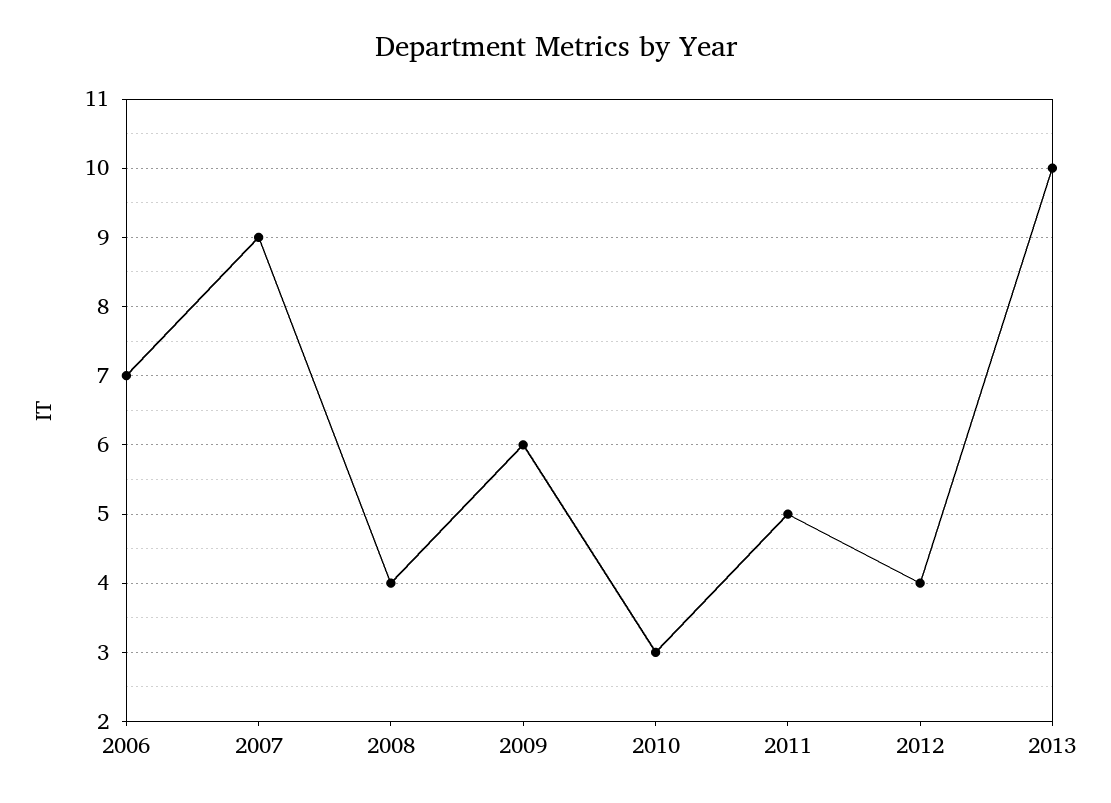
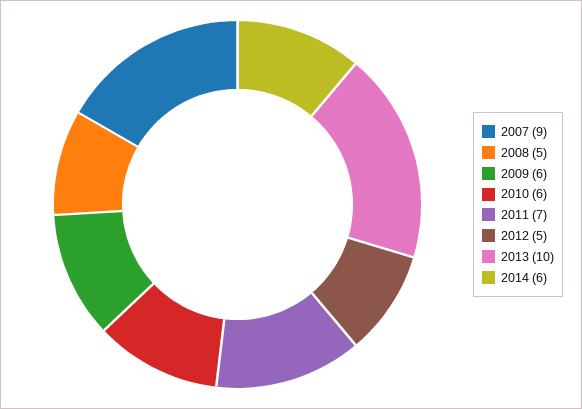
2006: 7 -> none
2008: 4 -> 5
2010: 3 -> 6
2011: 5 -> 7
2012: 4 -> 5
2014: none -> 6

